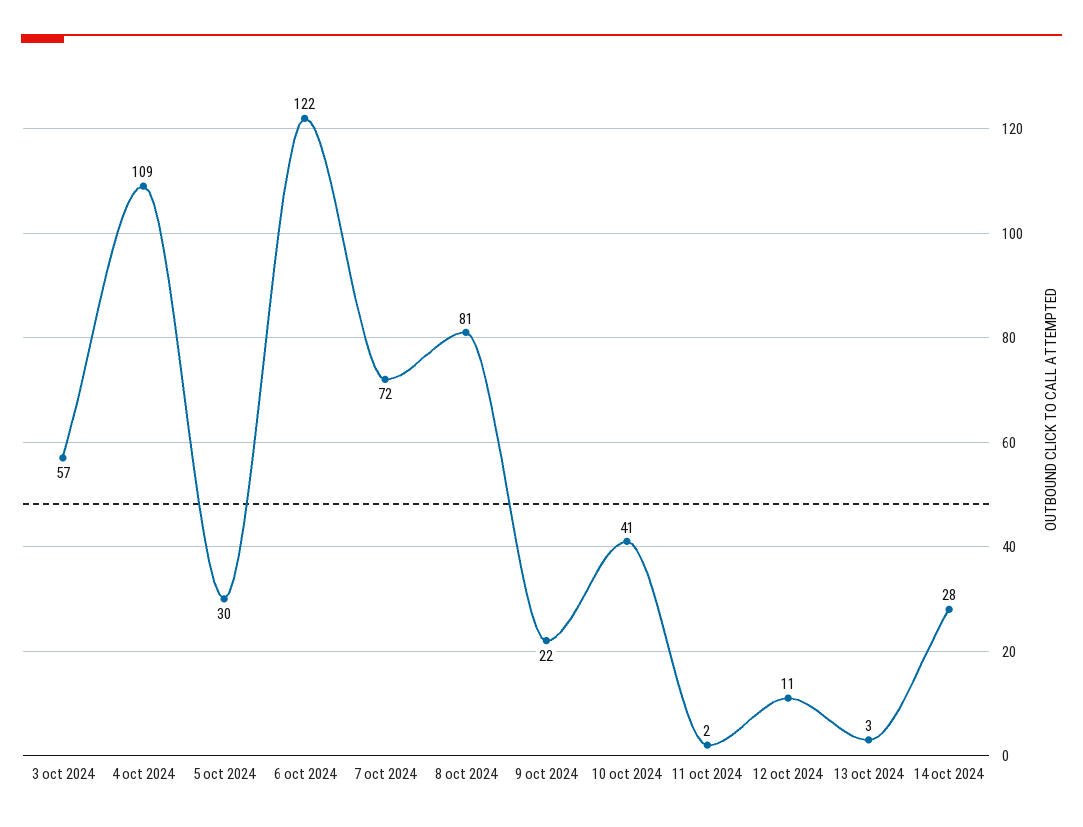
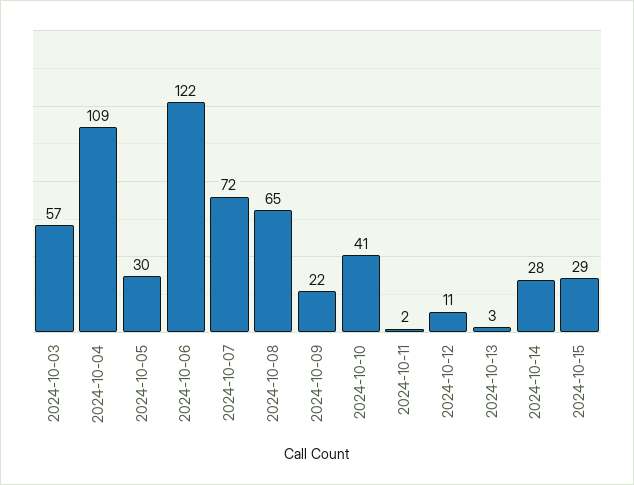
8 oct 2024: 81 -> 65
2024-10-15: none -> 29

